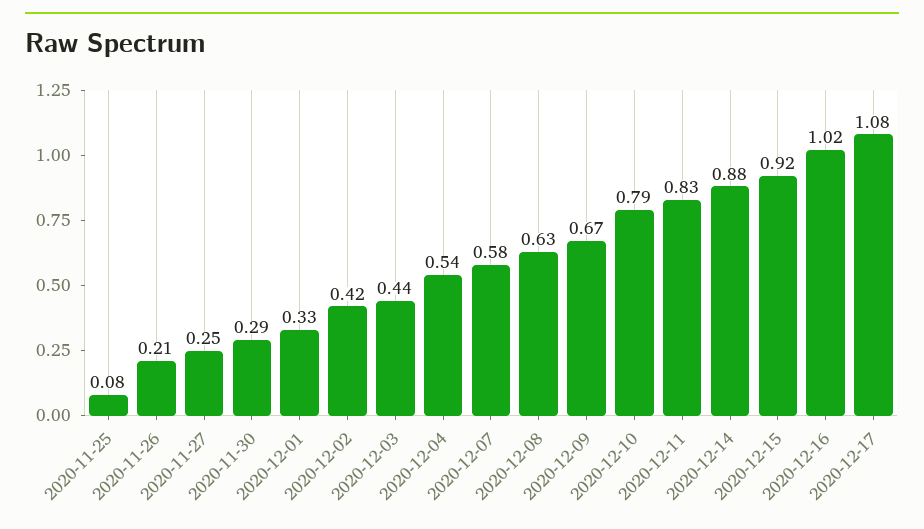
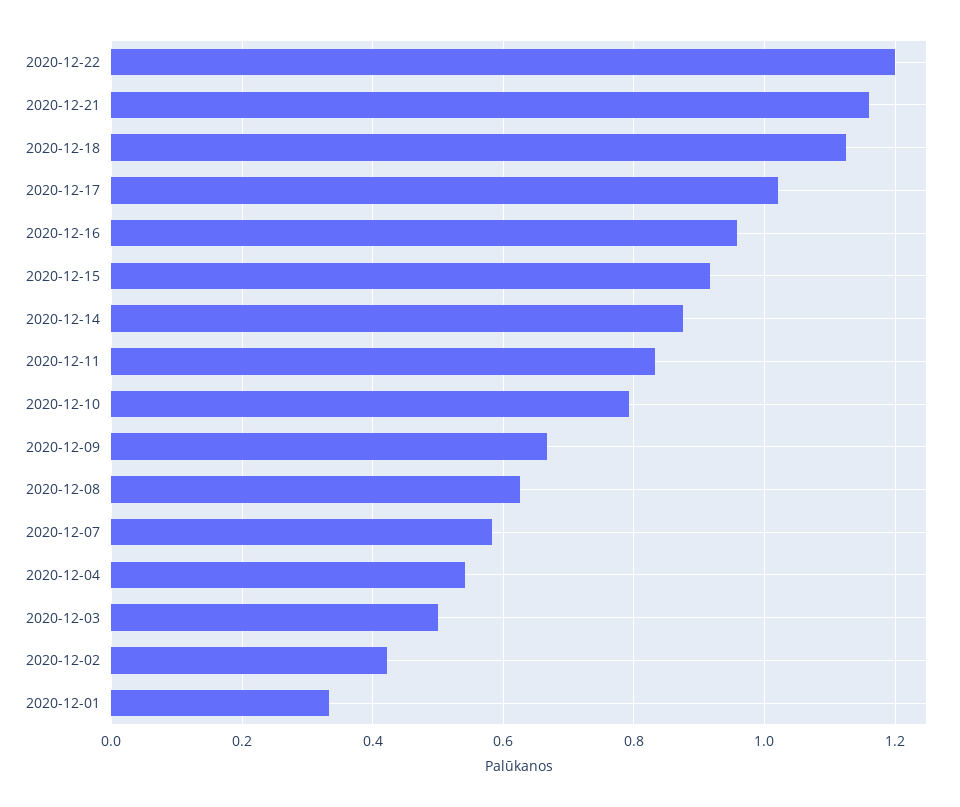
2020-11-25: 0.08 -> none
2020-11-26: 0.21 -> none
2020-11-27: 0.25 -> none
2020-11-30: 0.29 -> none
2020-12-03: 0.44 -> 0.5
2020-12-16: 1.02 -> 0.96
2020-12-17: 1.08 -> 1.02
2020-12-22: none -> 1.2
2020-12-21: none -> 1.16
2020-12-18: none -> 1.12

